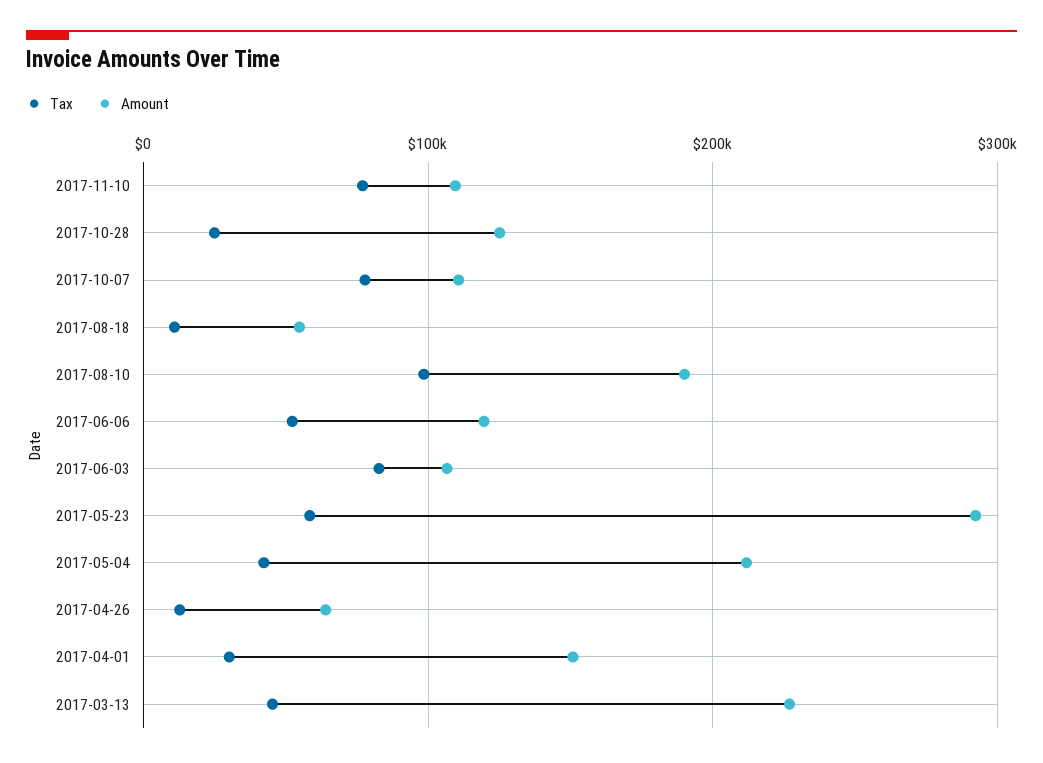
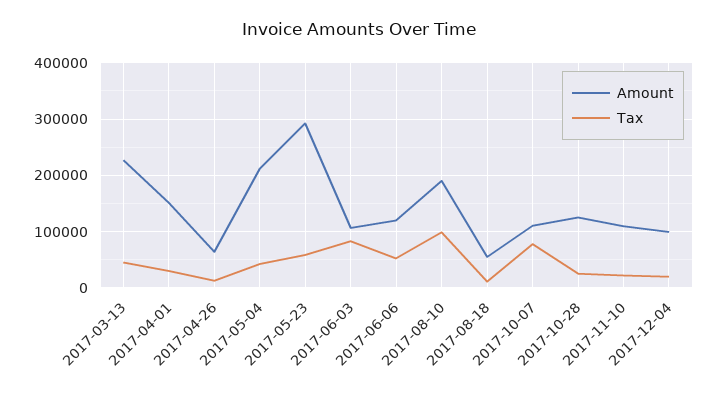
Tax, 2017-11-10: 80000 -> 20000
Amount, 2017-12-04: none -> 100000
Tax, 2017-12-04: none -> 20000

